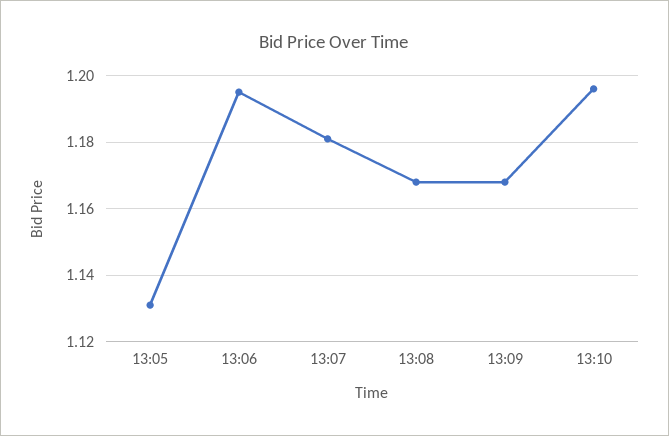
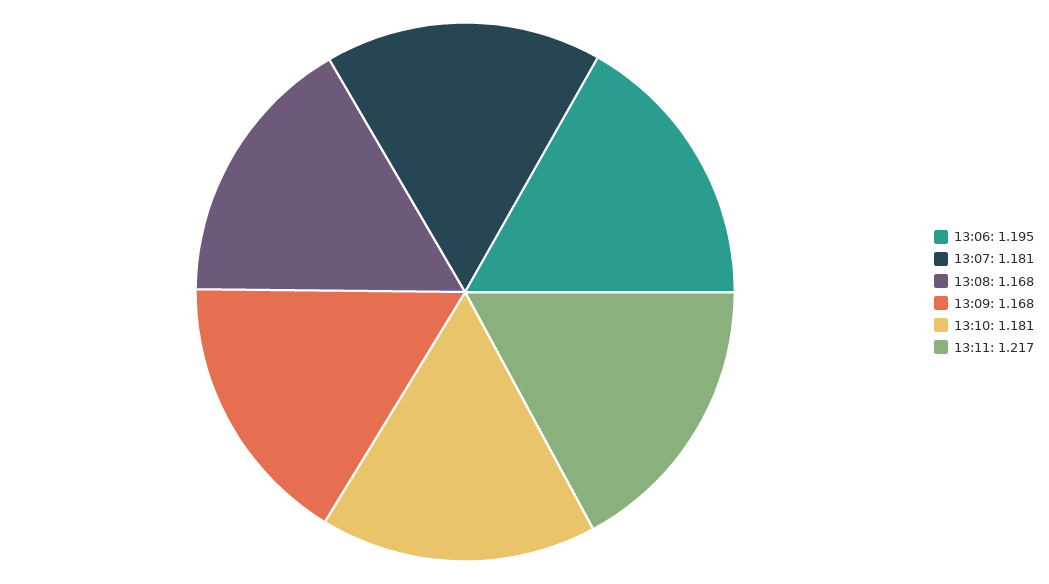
13:05: 1.13 -> none
13:10: 1.195 -> 1.181
13:11: none -> 1.217

